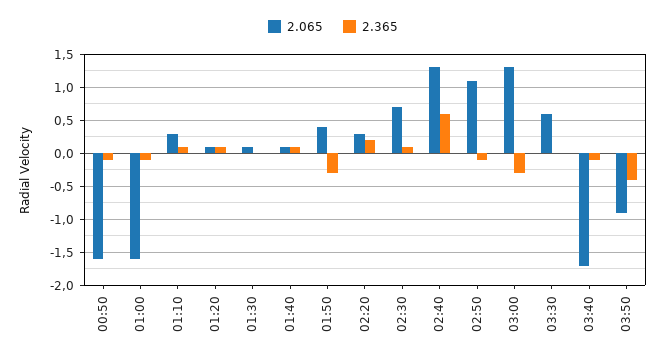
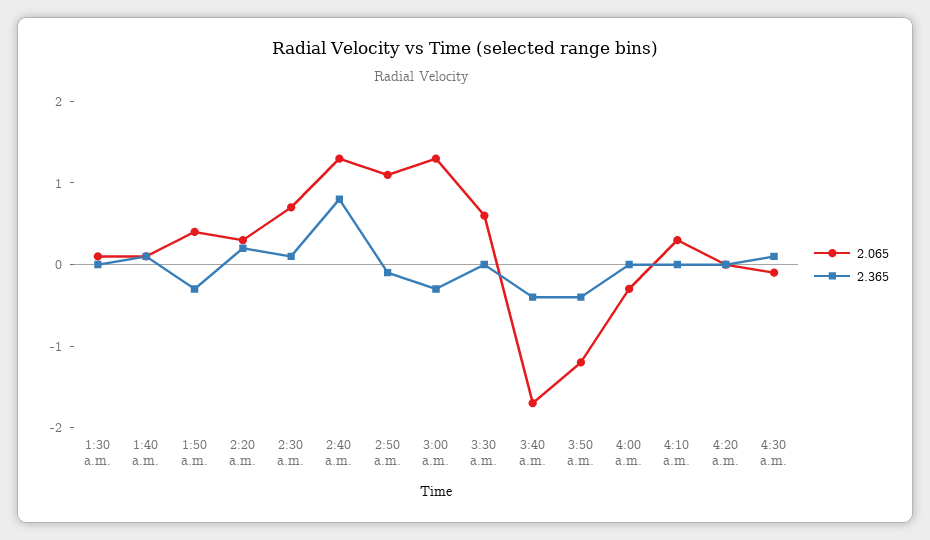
2.065, 00:50: -1.6 -> none
2.365, 00:50: -0.1 -> none
2.065, 01:00: -1.6 -> none
2.365, 01:00: -0.1 -> none
2.065, 01:10: 0.3 -> none
2.365, 01:10: 0.1 -> none
2.065, 01:20: 0.1 -> none
2.365, 01:20: 0.1 -> none
2.365, 02:40: 0.6 -> 0.8
2.365, 03:40: -0.1 -> -0.4
2.065, 03:50: -0.9 -> -1.2
2.065, 4:00 a.m.: none -> -0.3
2.365, 4:00 a.m.: none -> 0
2.065, 4:10 a.m.: none -> 0.3
2.365, 4:10 a.m.: none -> 0
2.065, 4:20 a.m.: none -> 0
2.365, 4:20 a.m.: none -> 0
2.065, 4:30 a.m.: none -> -0.1
2.365, 4:30 a.m.: none -> 0.1

